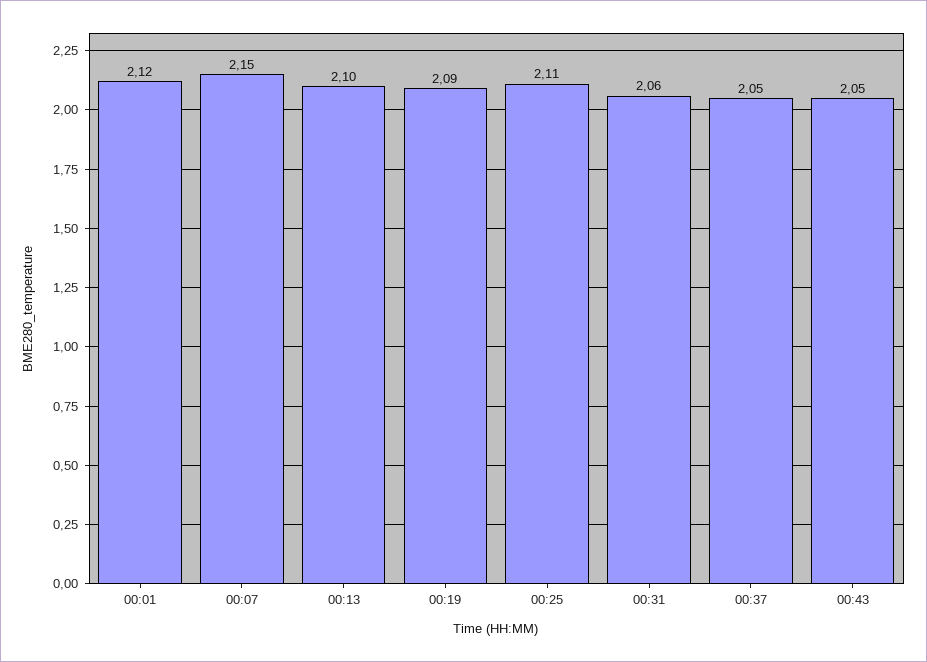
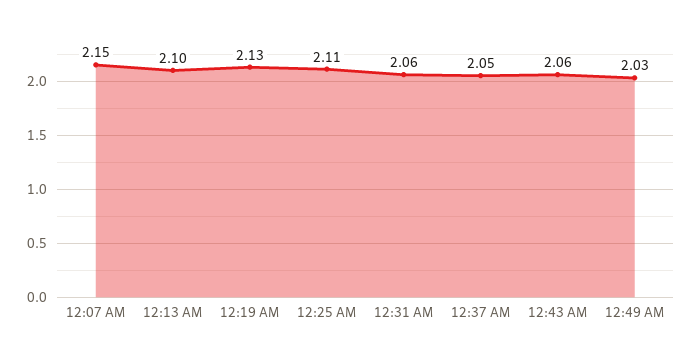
00:01: 2.12 -> none
00:19: 2.09 -> 2.13
00:43: 2.05 -> 2.06
12:49 AM: none -> 2.03

